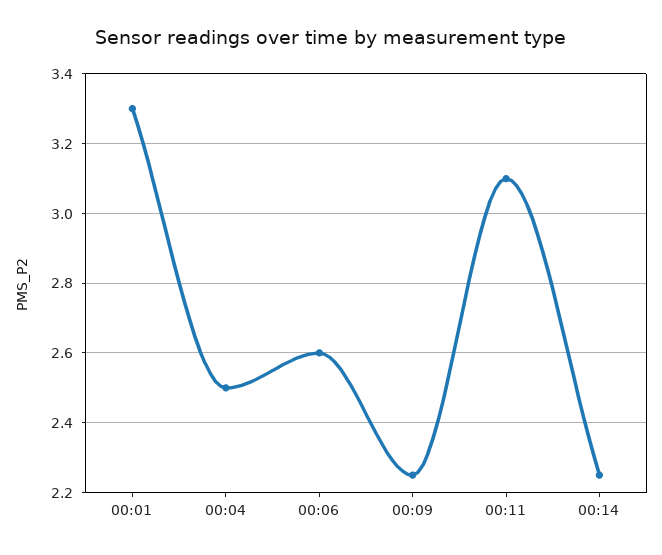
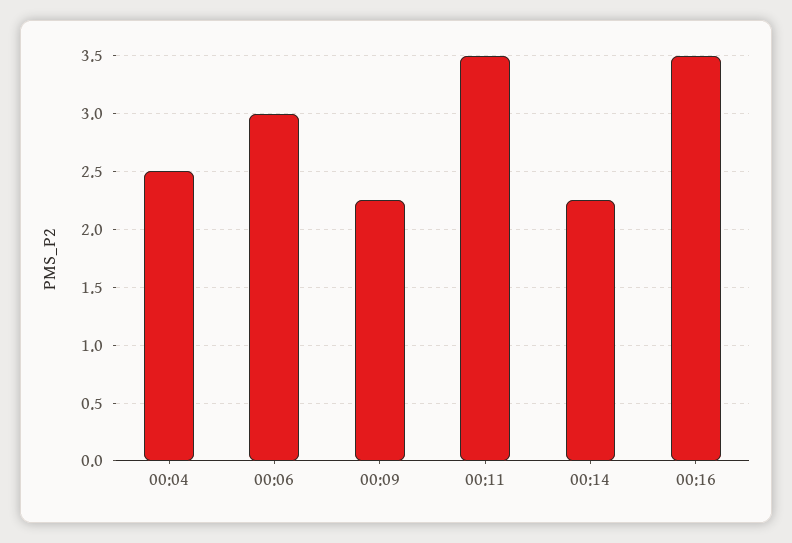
00:01: 3.3 -> none
00:06: 2.6 -> 3
00:11: 3.1 -> 3.5
00:16: none -> 3.5

